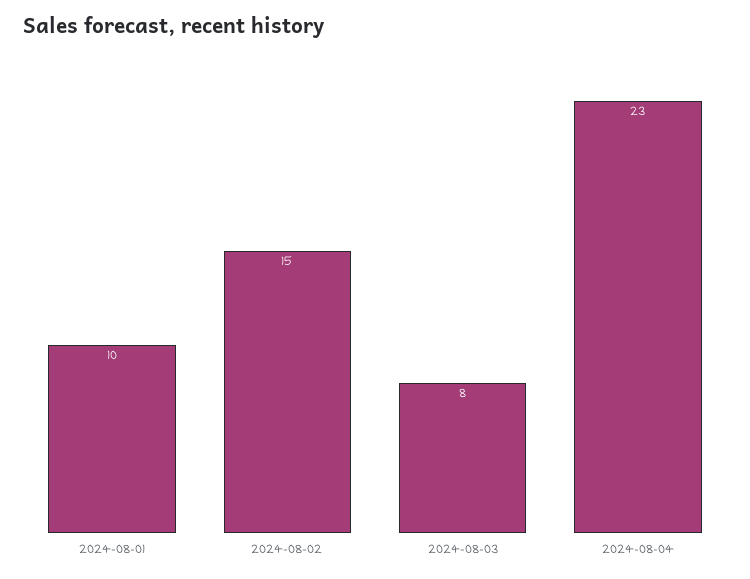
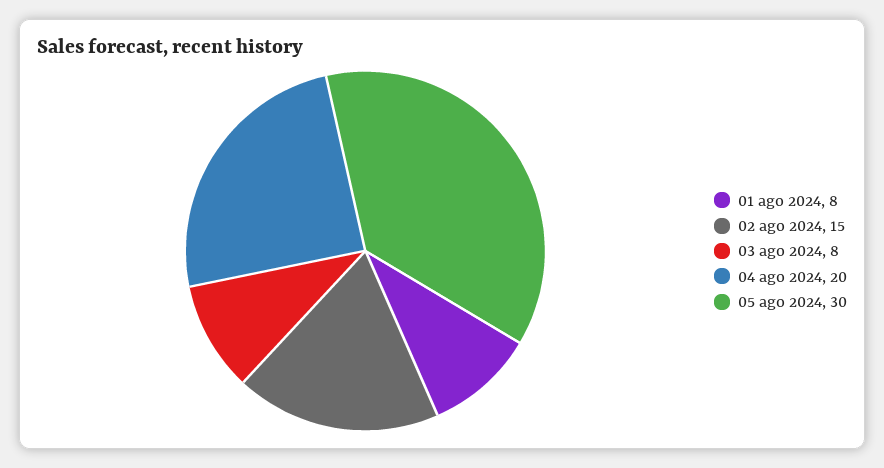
2024-08-01: 10 -> 8
2024-08-04: 23 -> 20
05 ago 2024: none -> 30

